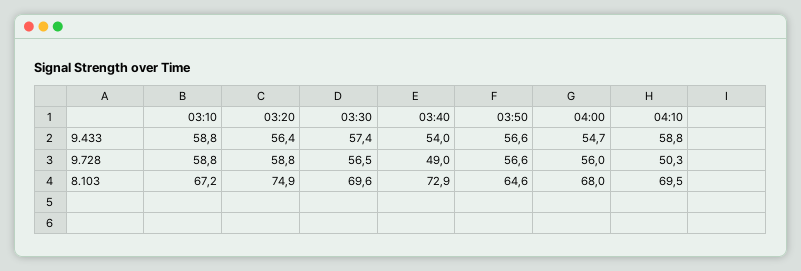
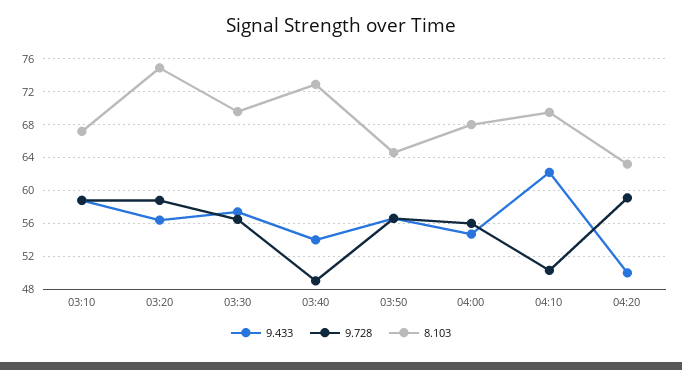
9.433, 04:10: 58.8 -> 62
9.433, 04:20: none -> 50
9.728, 04:20: none -> 59
8.103, 04:20: none -> 63

